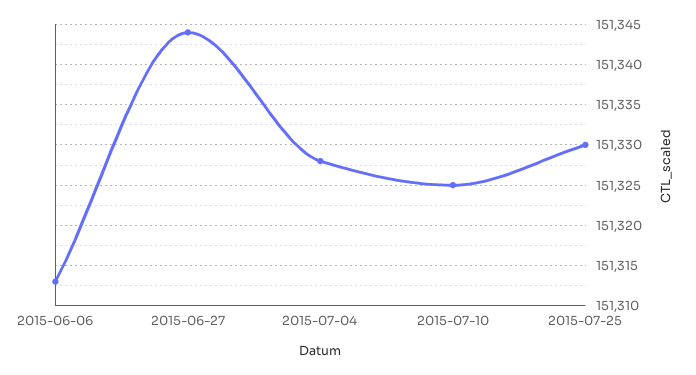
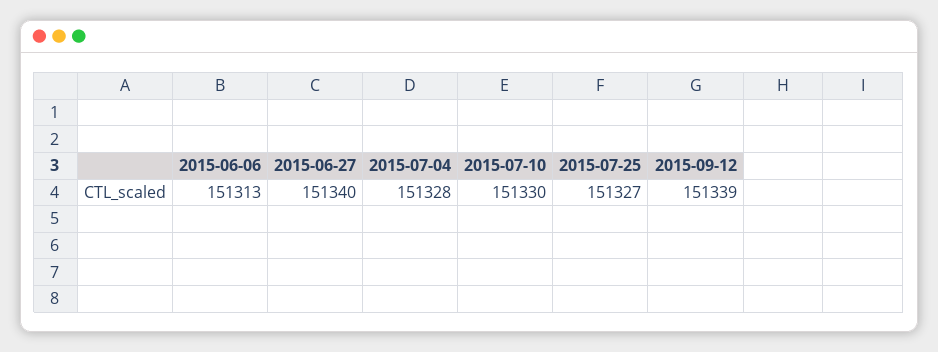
2015-06-27: 151344 -> 151340
2015-07-10: 151325 -> 151330
2015-07-25: 151330 -> 151327
2015-09-12: none -> 151339

